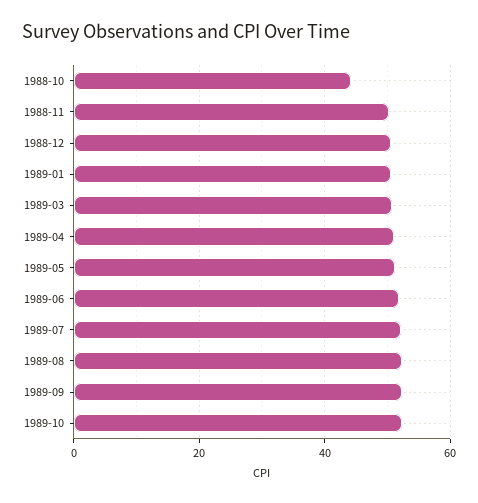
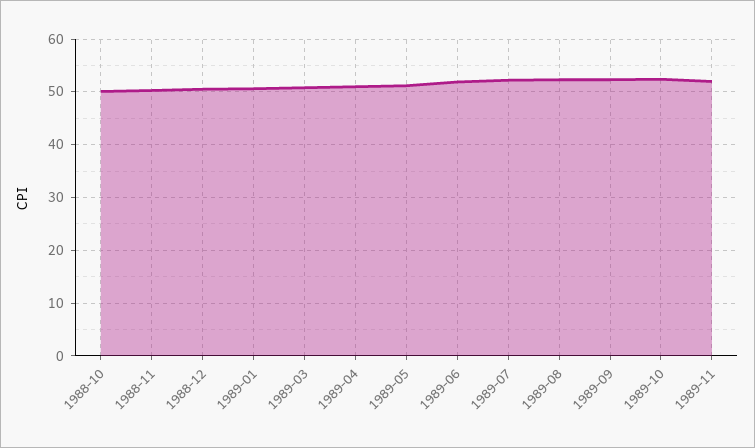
1988-10: 44 -> 50
1989-11: none -> 52

